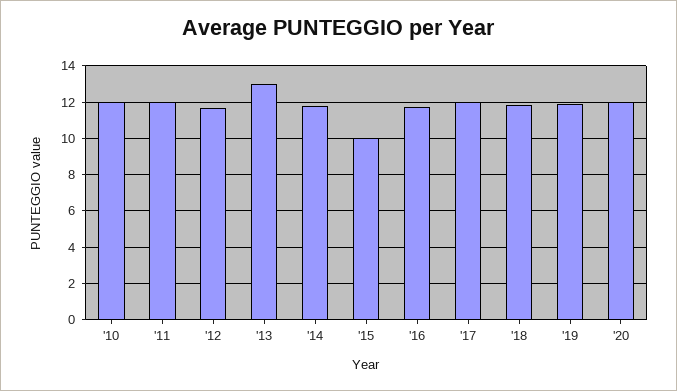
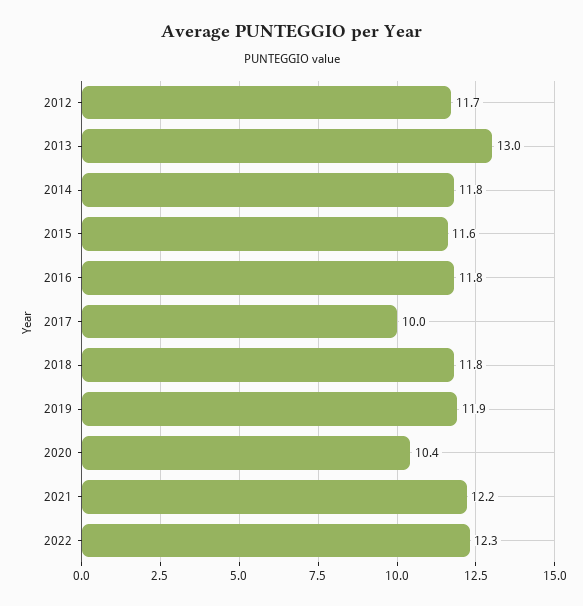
'10: 12 -> none
'11: 12 -> none
'15: 10 -> 11.6
'17: 12 -> 10
'20: 12 -> 10.4
2021: none -> 12.2
2022: none -> 12.3

